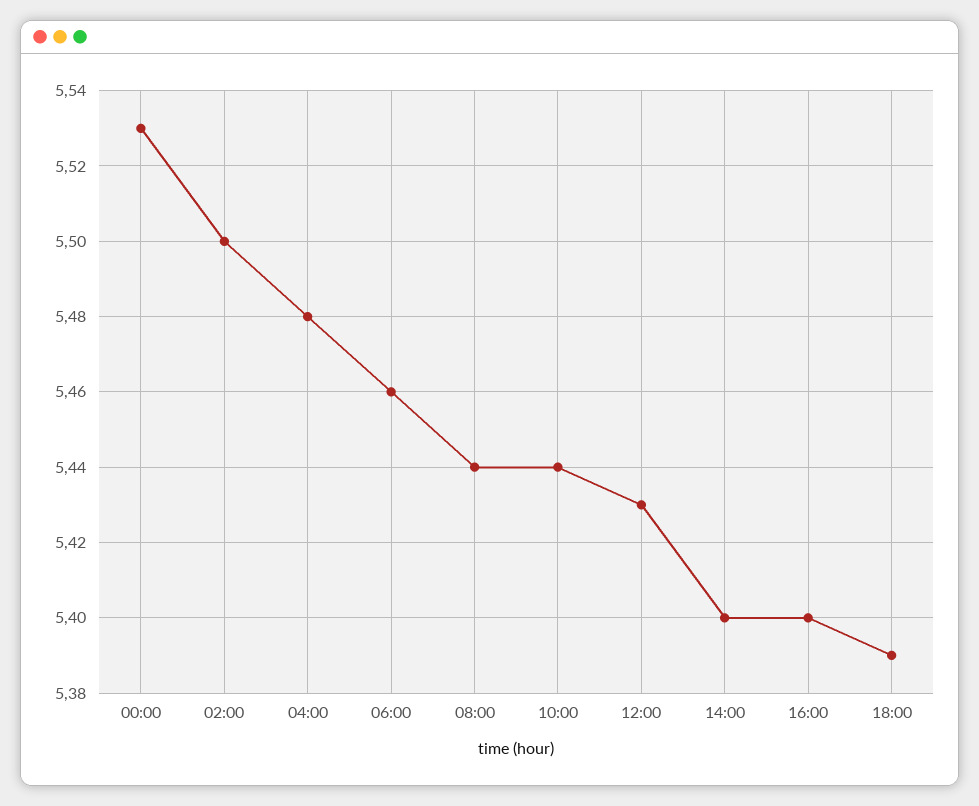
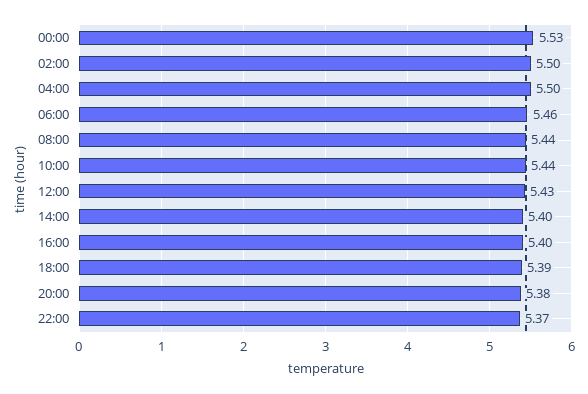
04:00: 5.48 -> 5.5
20:00: none -> 5.38
22:00: none -> 5.37

